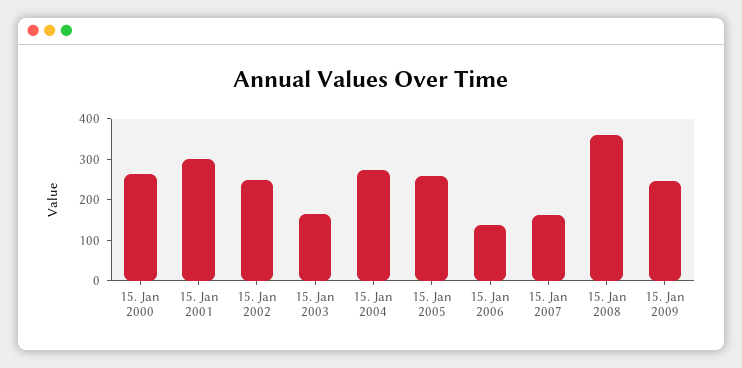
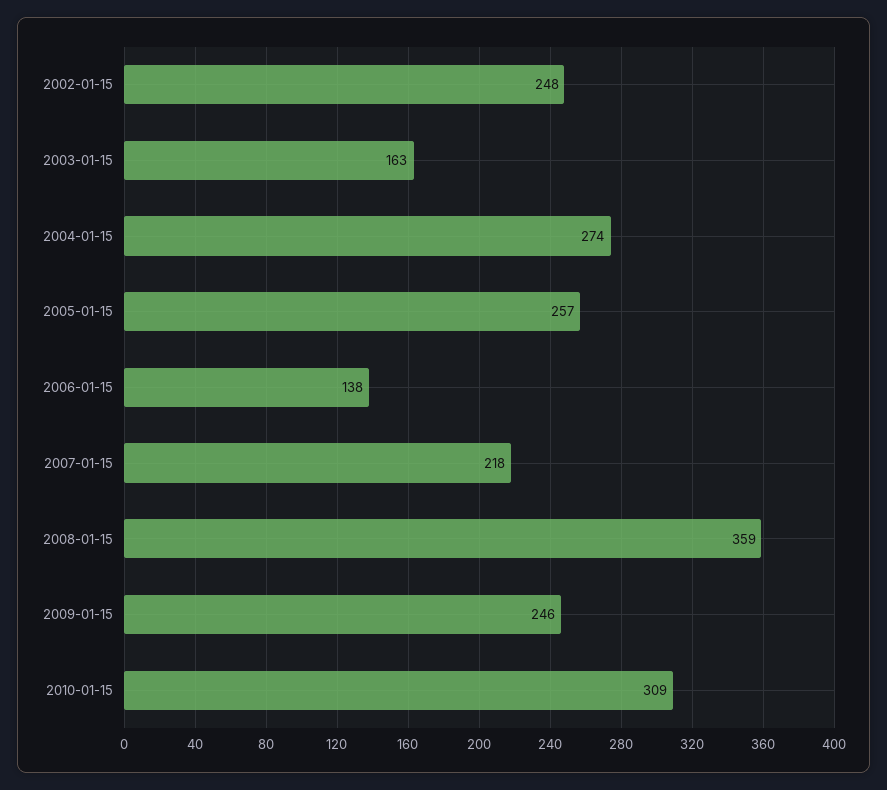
15. Jan 2000: 260 -> none
15. Jan 2001: 300 -> none
15. Jan 2007: 160 -> 218
2010-01-15: none -> 309

